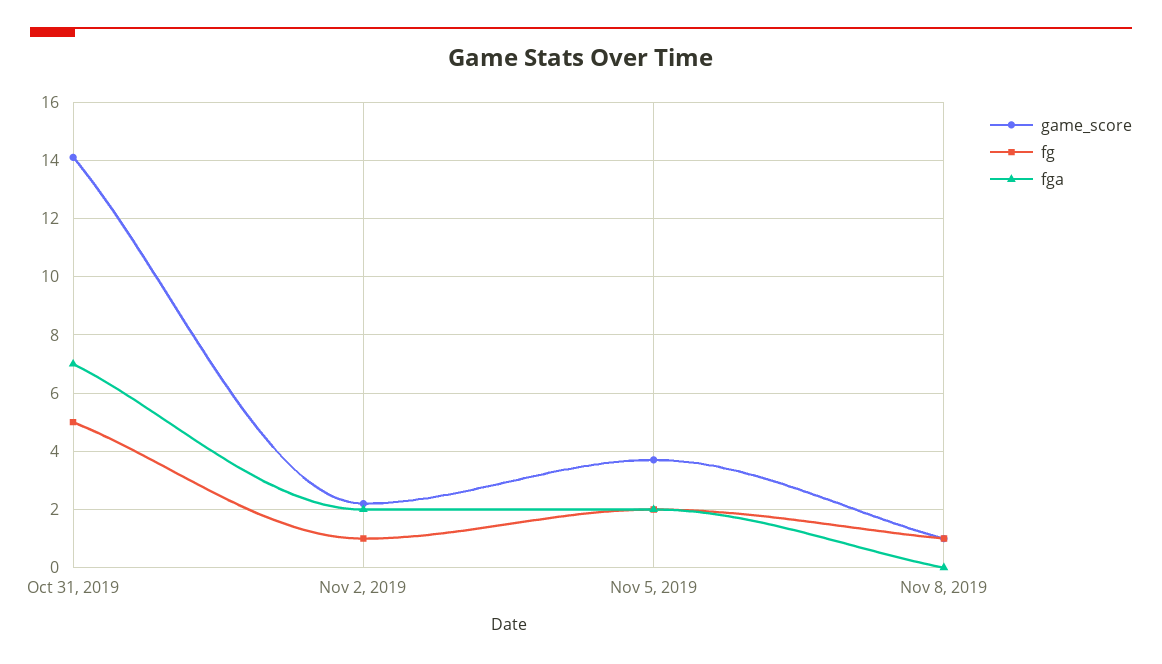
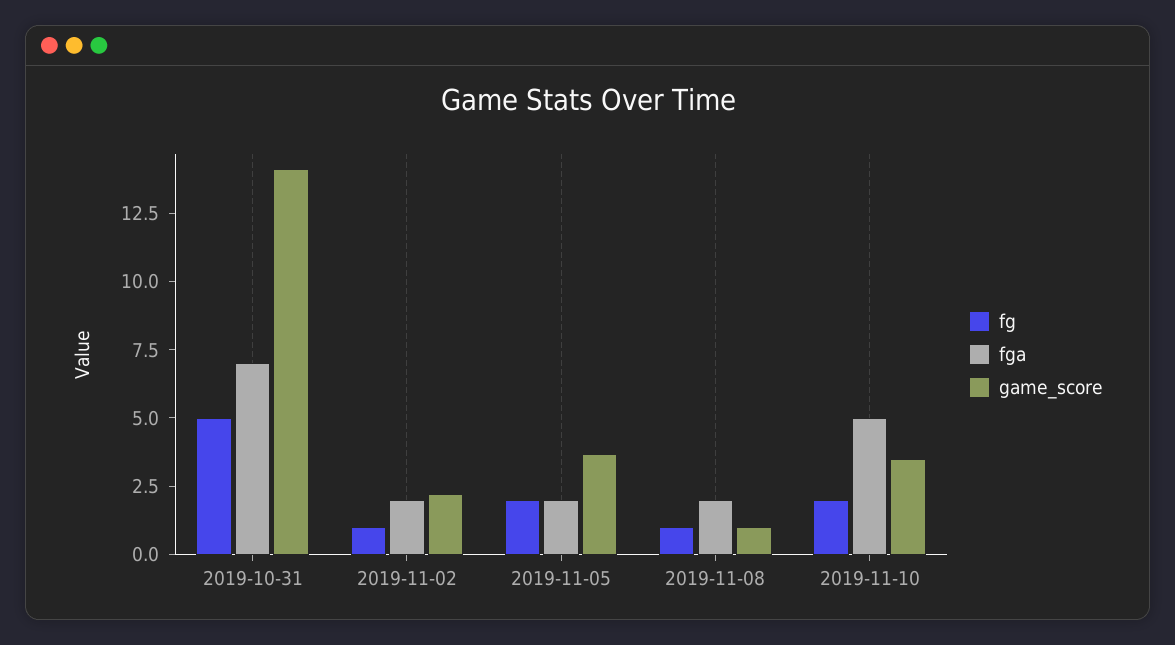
fga, Nov 8, 2019: 0 -> 2
fg, 2019-11-10: none -> 2
fga, 2019-11-10: none -> 5
game_score, 2019-11-10: none -> 3.5

